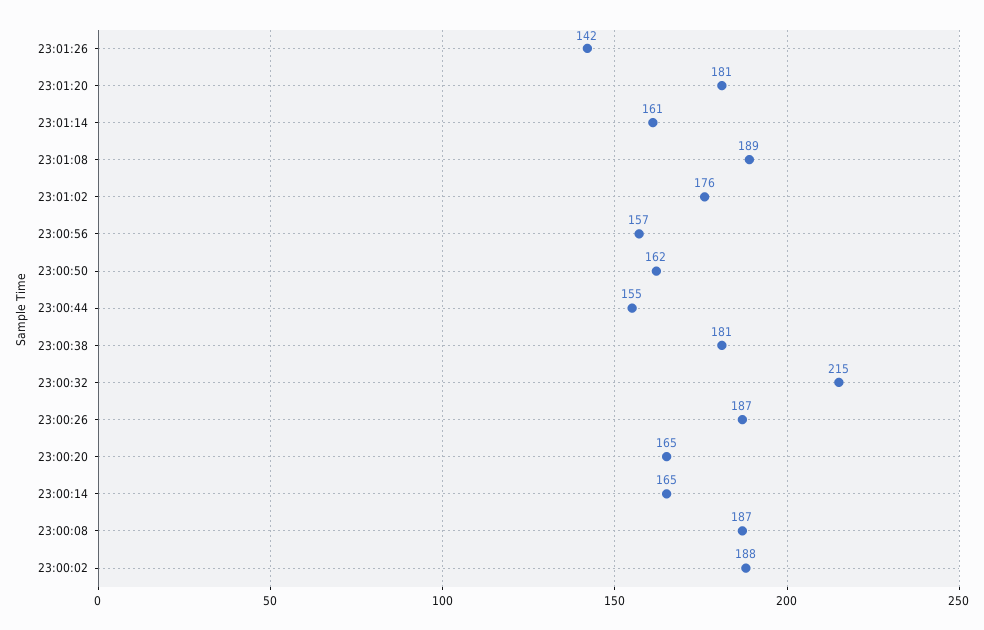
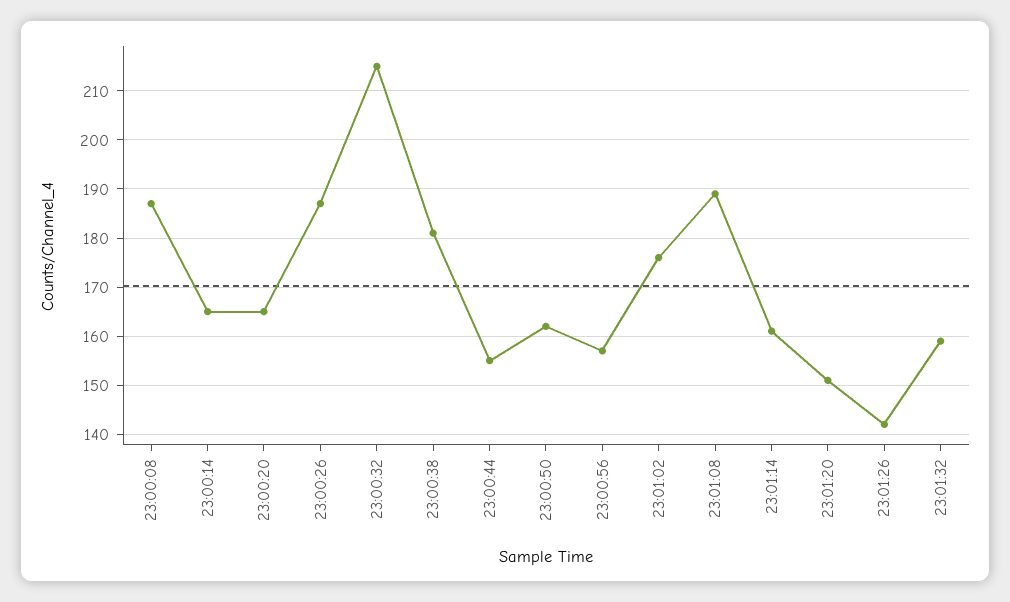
23:01:20: 181 -> 150
23:00:02: 188 -> none
23:01:32: none -> 160

